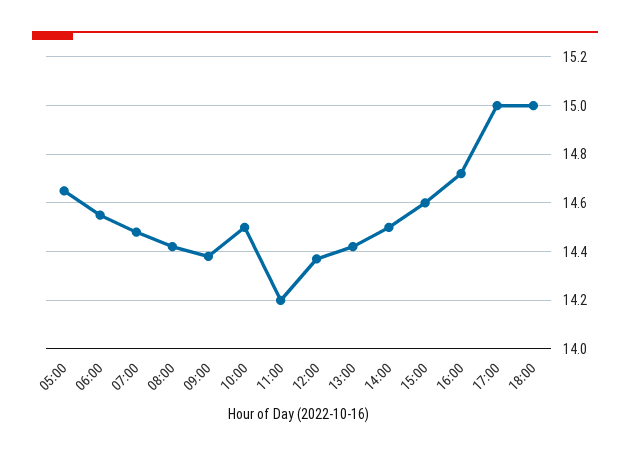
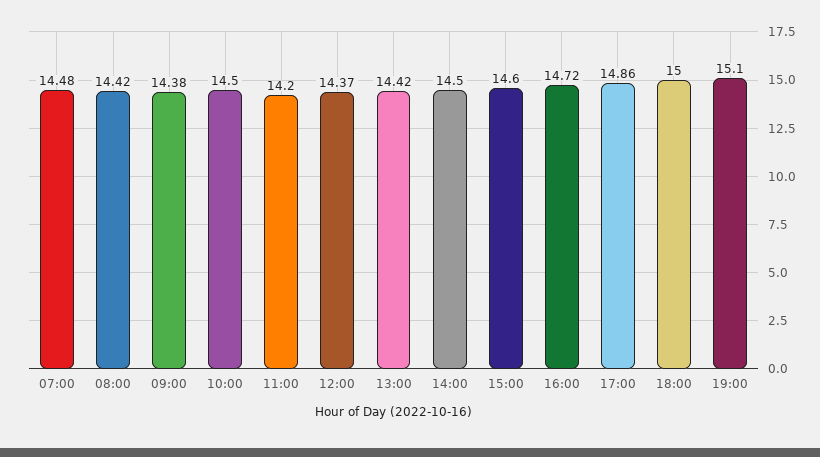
05:00: 14.65 -> none
06:00: 14.55 -> none
17:00: 15 -> 14.86
19:00: none -> 15.1

